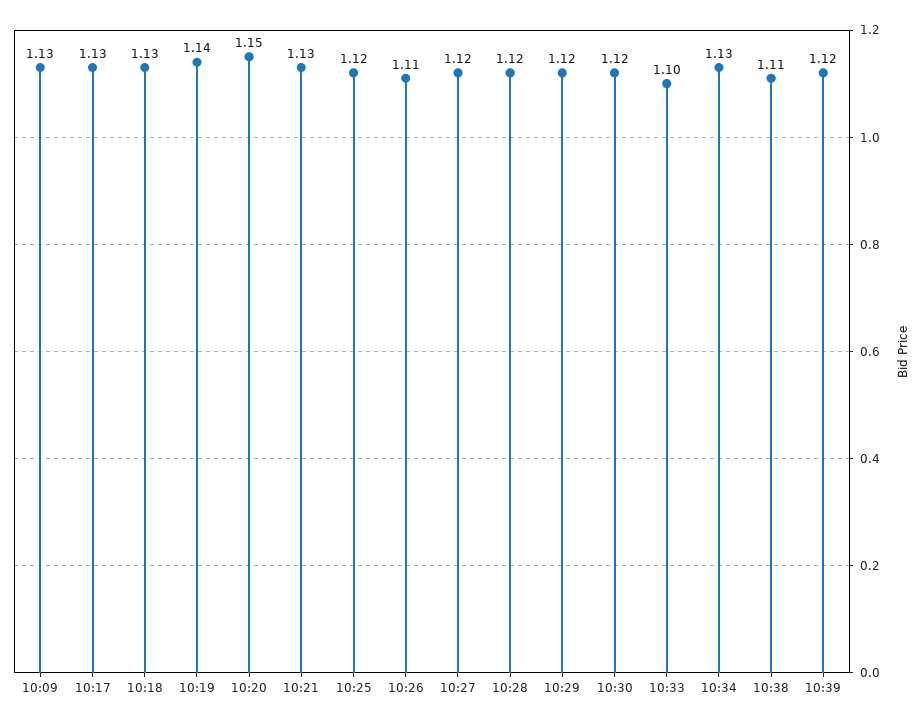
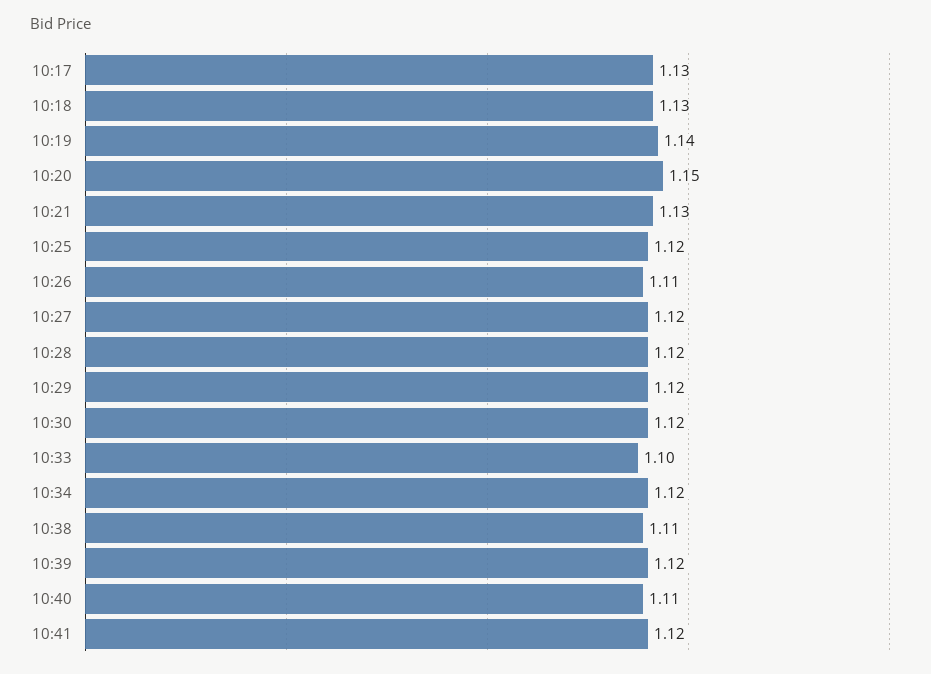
10:09: 1.13 -> none
10:34: 1.13 -> 1.12
10:40: none -> 1.11
10:41: none -> 1.12

